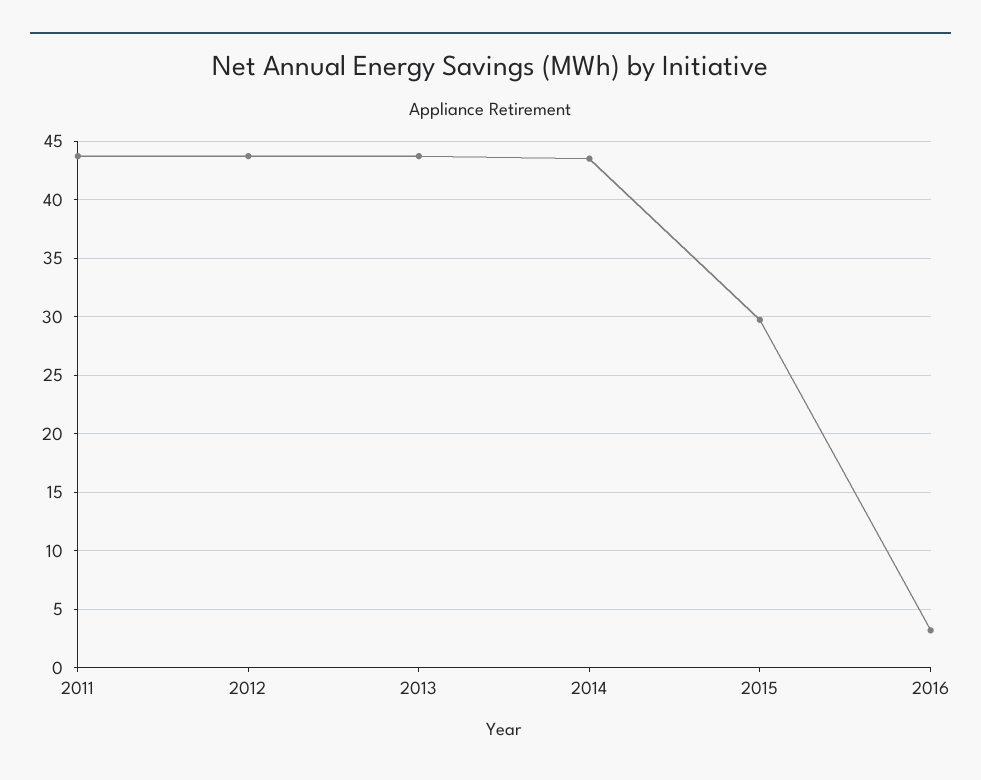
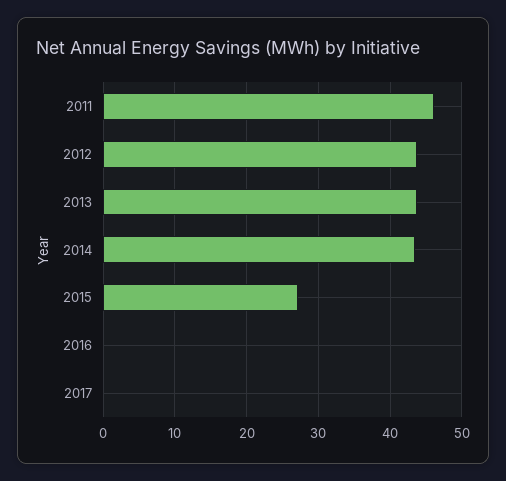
2011: 44 -> 46
2015: 30 -> 27
2016: 3 -> 0
2017: none -> 0

